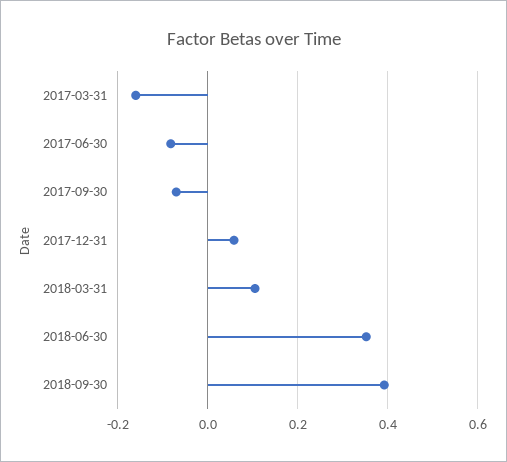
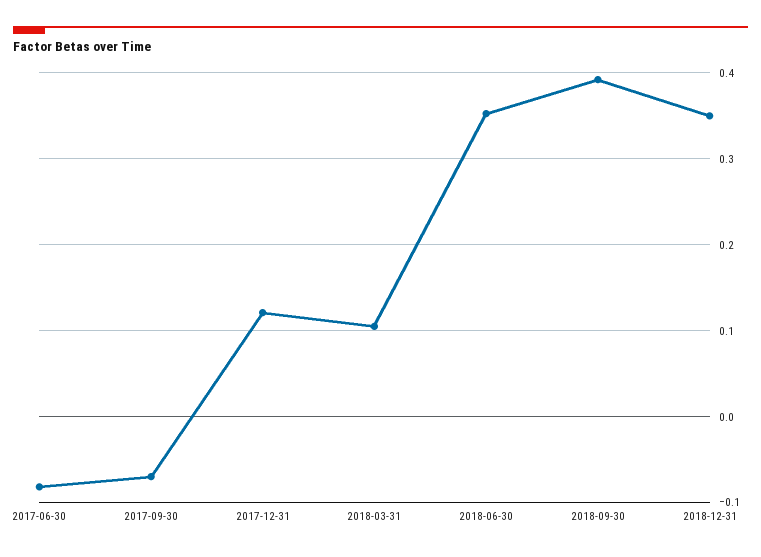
2017-03-31: -0.16 -> none
2017-12-31: 0.06 -> 0.12
2018-12-31: none -> 0.35

